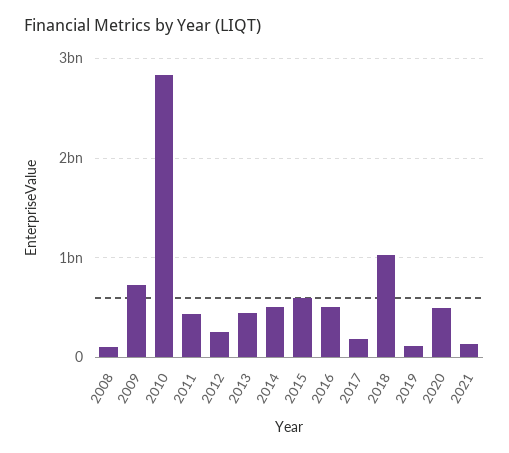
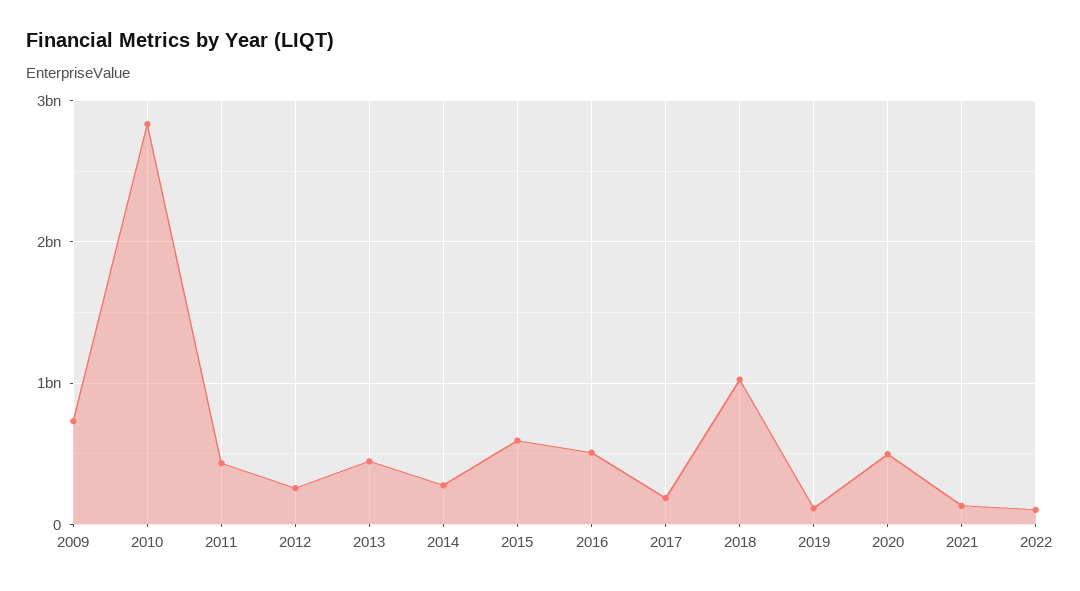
2008: 100000000 -> none
2014: 500000000 -> 300000000
2022: none -> 100000000

